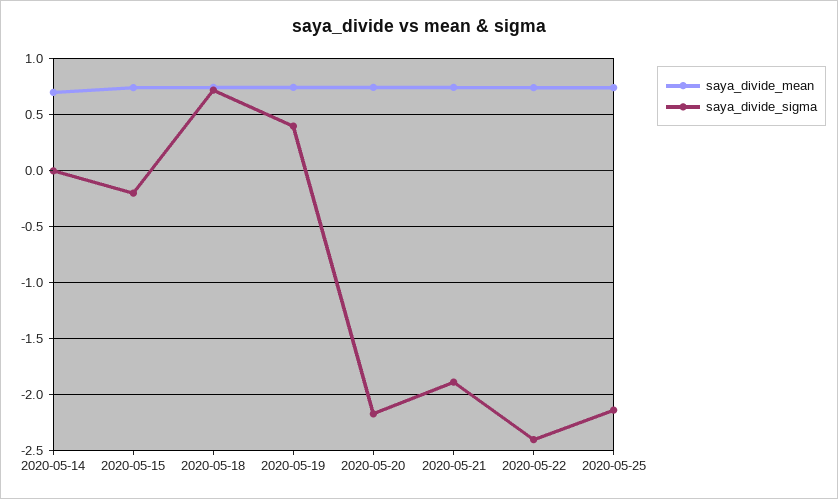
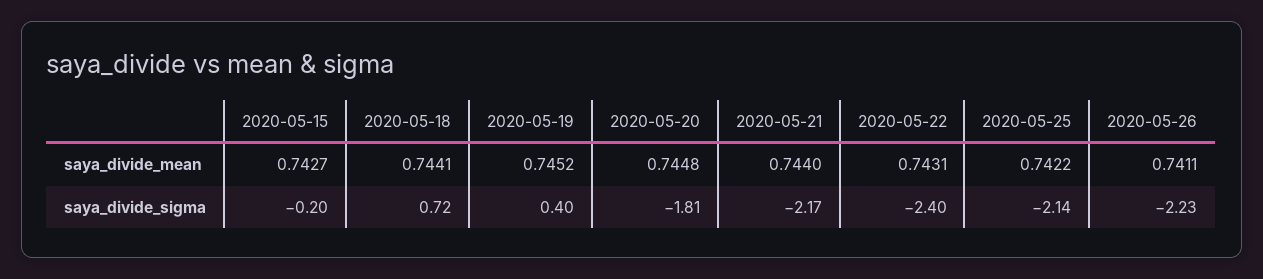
saya_divide_mean, 2020-05-14: 0.7 -> none
saya_divide_sigma, 2020-05-14: 0 -> none
saya_divide_sigma, 2020-05-20: -2.2 -> -1.81
saya_divide_sigma, 2020-05-21: -1.9 -> -2.17
saya_divide_mean, 2020-05-26: none -> 0.7411
saya_divide_sigma, 2020-05-26: none -> -2.23

